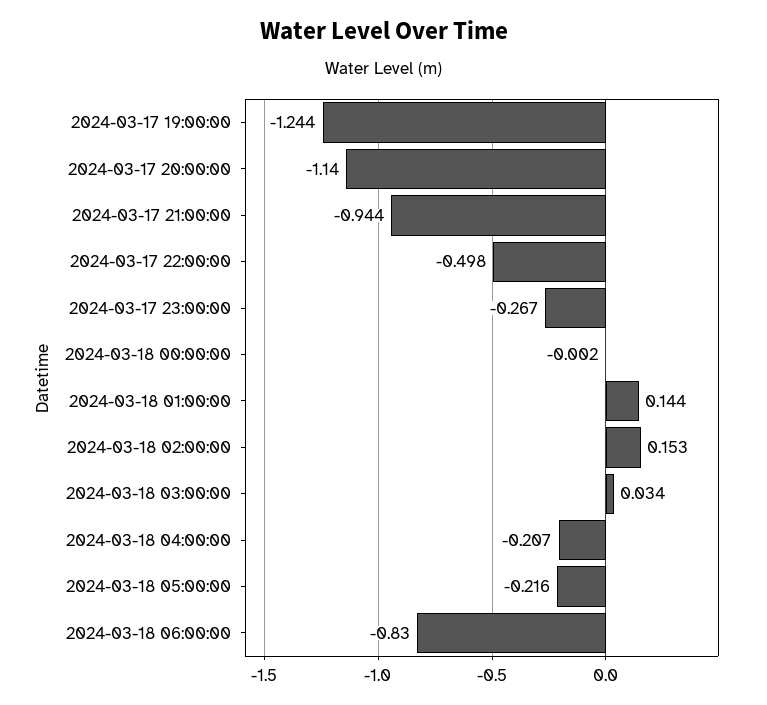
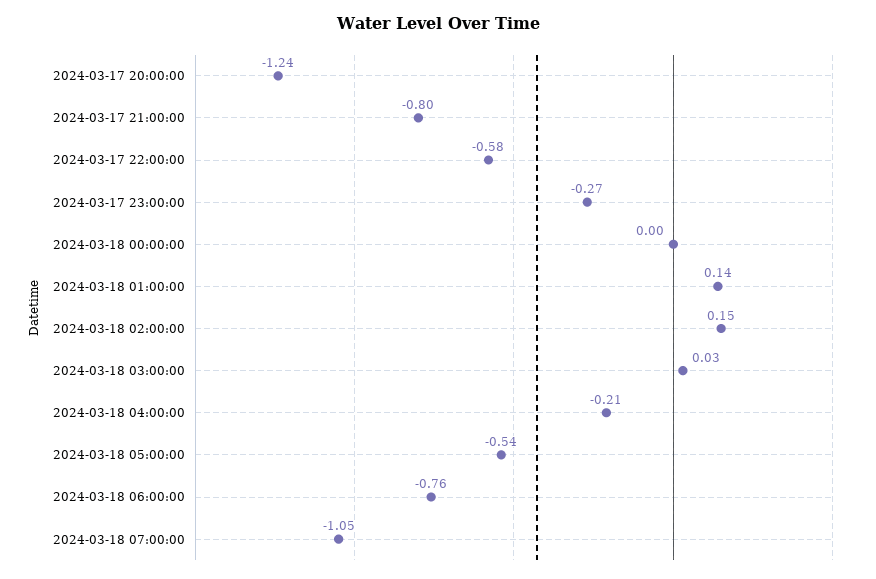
2024-03-17 19:00:00: -1.244 -> none
2024-03-17 20:00:00: -1.14 -> -1.24
2024-03-17 21:00:00: -0.944 -> -0.8
2024-03-17 22:00:00: -0.498 -> -0.58
2024-03-18 05:00:00: -0.216 -> -0.54
2024-03-18 06:00:00: -0.83 -> -0.76
2024-03-18 07:00:00: none -> -1.05

